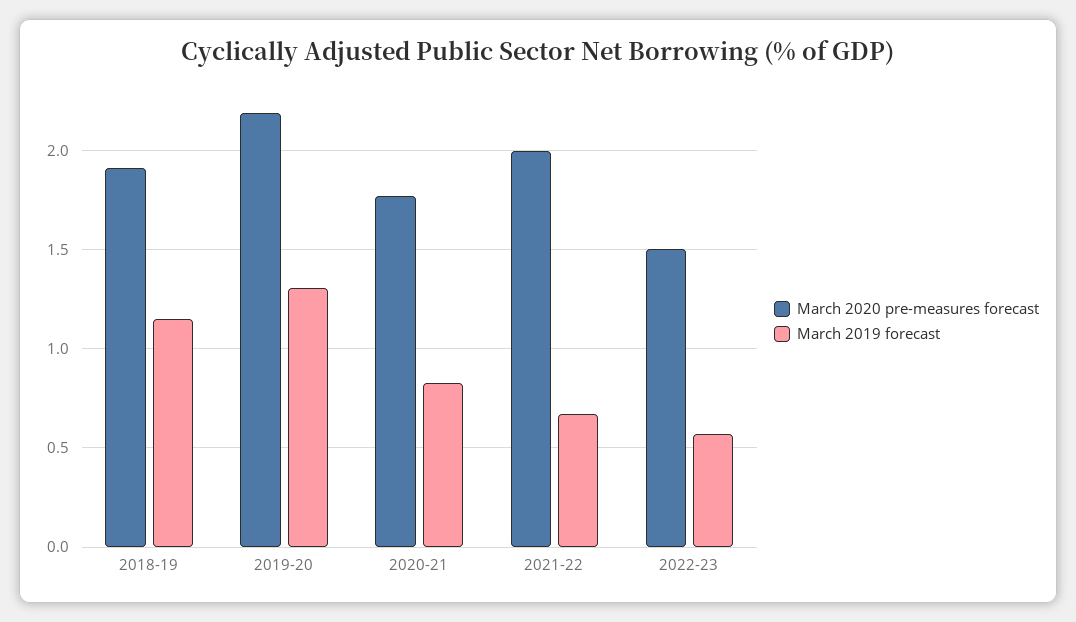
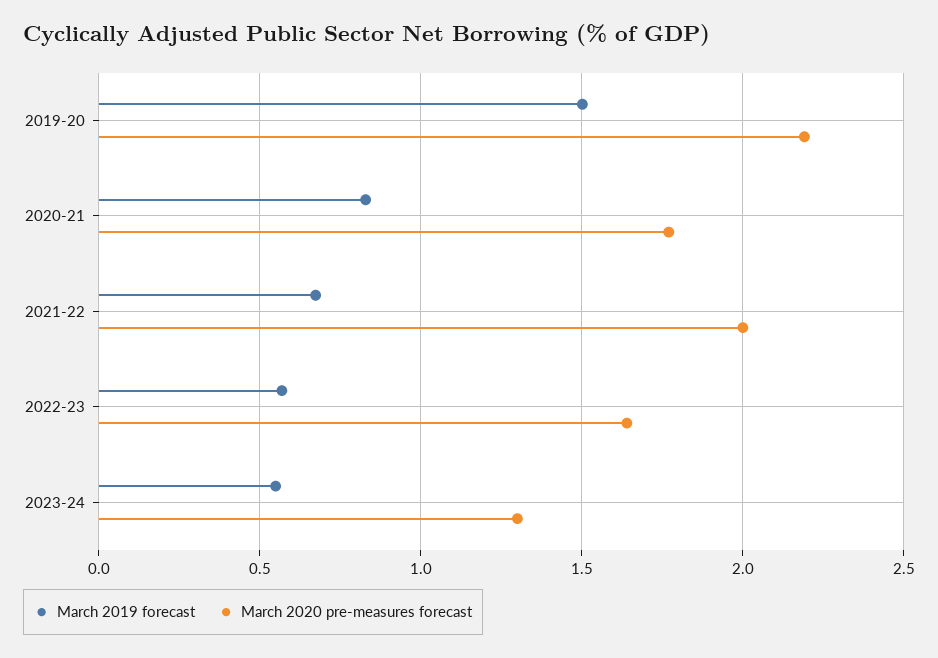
March 2020 pre-measures forecast, 2018-19: 1.9 -> none
March 2019 forecast, 2018-19: 1.15 -> none
March 2019 forecast, 2019-20: 1.3 -> 1.5
March 2020 pre-measures forecast, 2022-23: 1.5 -> 1.65
March 2019 forecast, 2023-24: none -> 0.55
March 2020 pre-measures forecast, 2023-24: none -> 1.3

